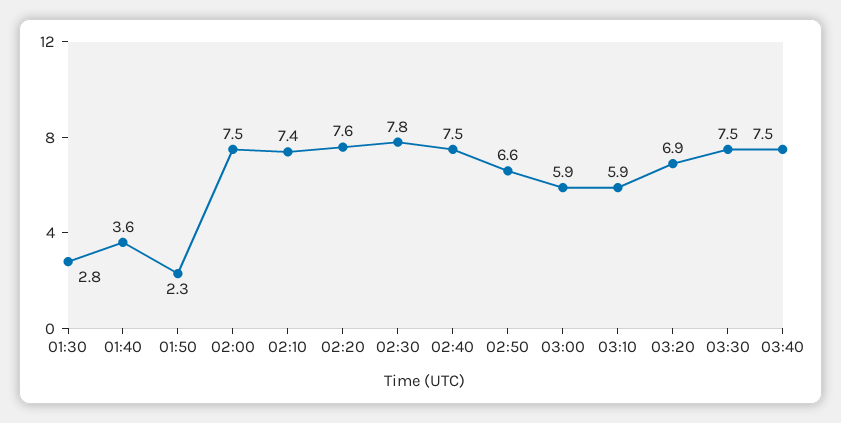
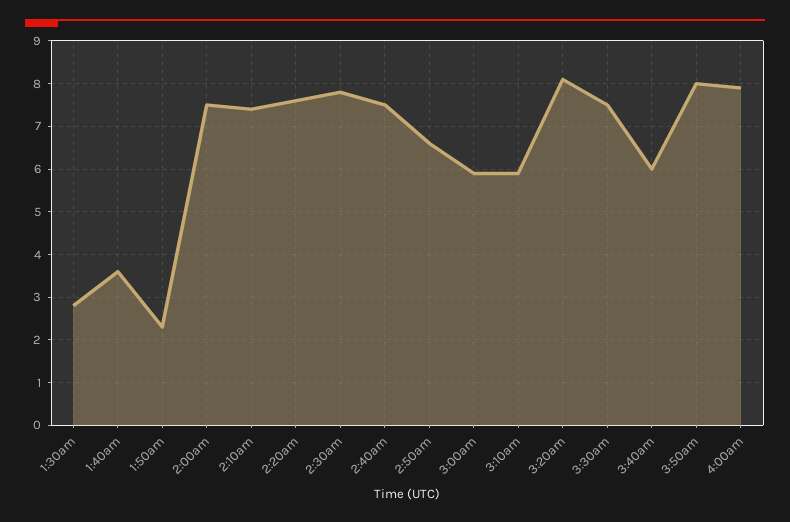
03:20: 6.9 -> 8
03:40: 7.5 -> 6
3:50am: none -> 8
4:00am: none -> 8

